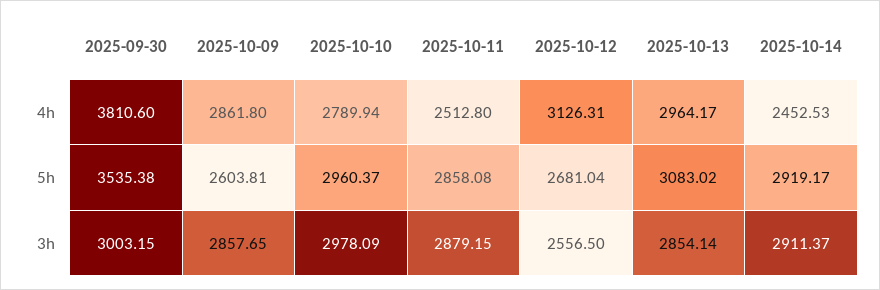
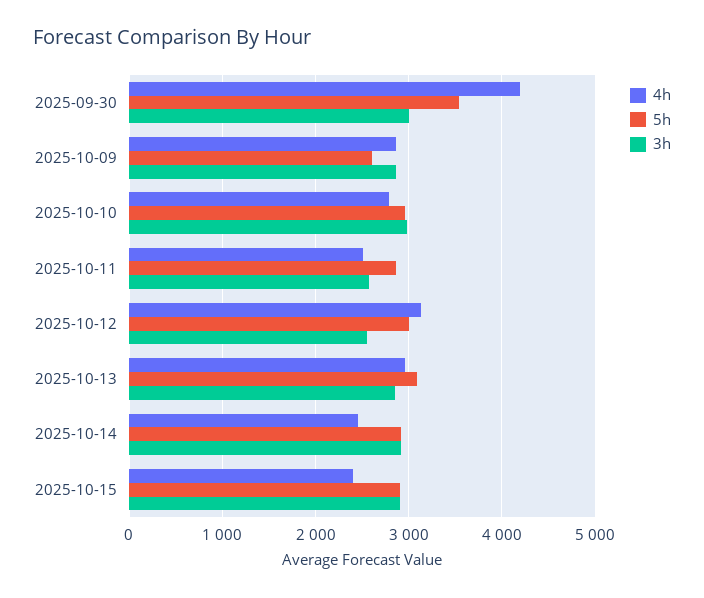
4h, 2025-09-30: 3810.6 -> 4200
5h, 2025-10-12: 2681.04 -> 3000
3h, 2025-10-11: 2879.15 -> 2600
4h, 2025-10-15: none -> 2400
5h, 2025-10-15: none -> 2900
3h, 2025-10-15: none -> 2900

